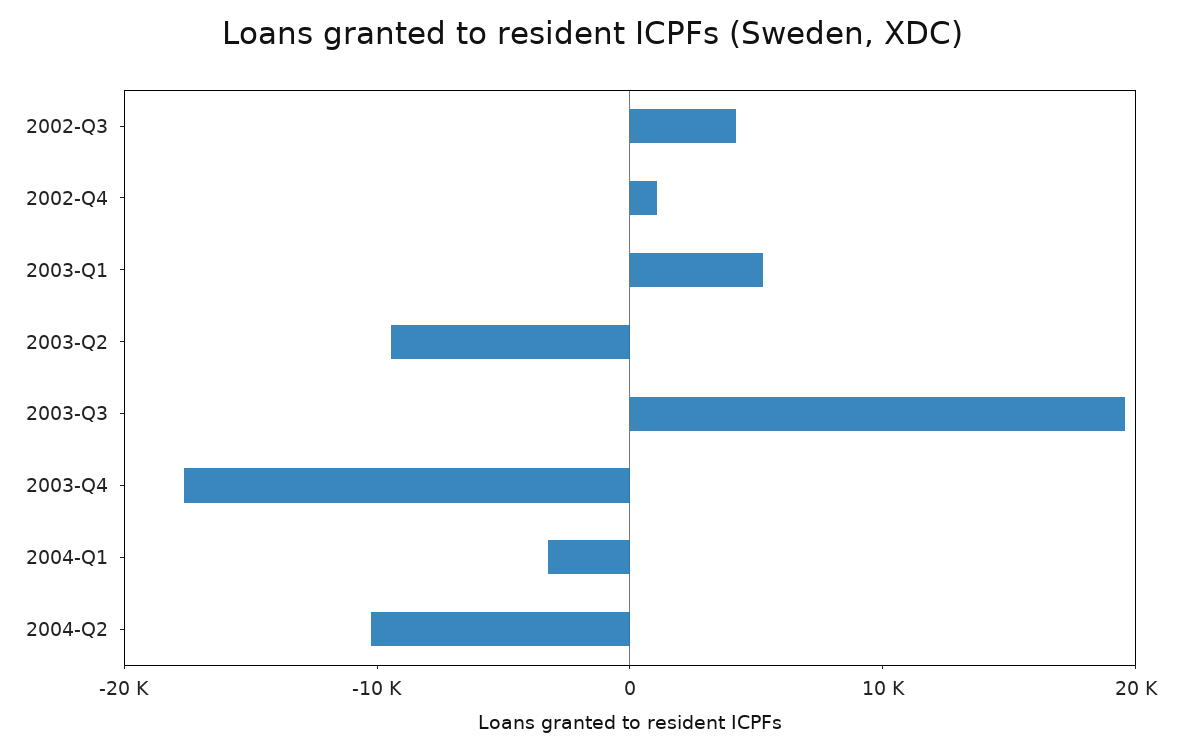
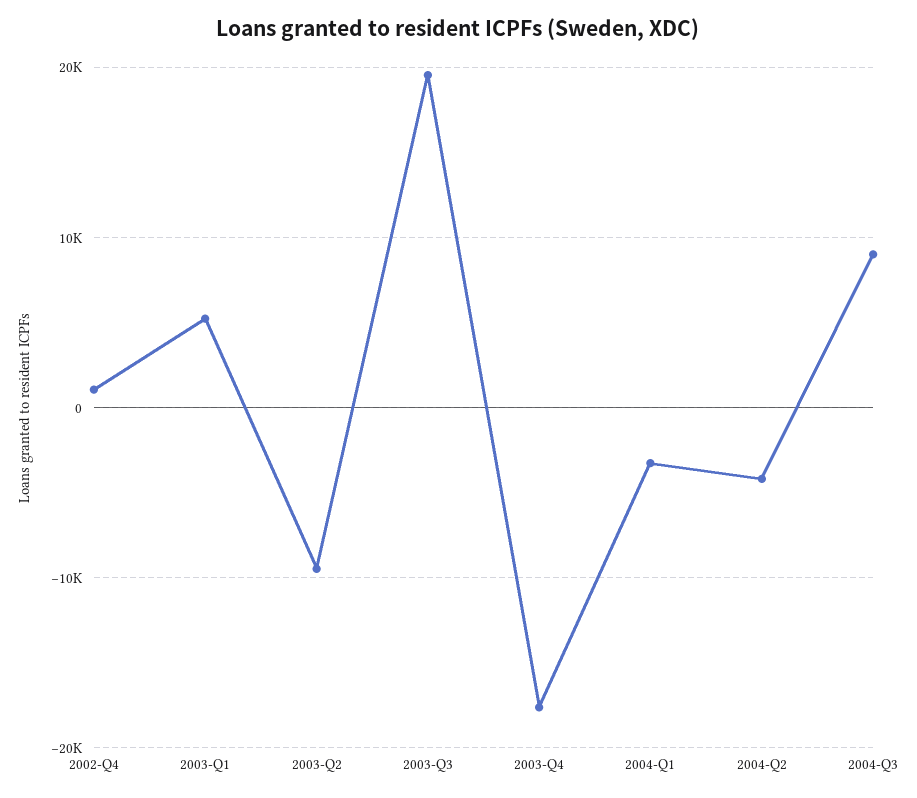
2002-Q3: 4000 -> none
2004-Q2: -10000 -> -4000
2004-Q3: none -> 9000

